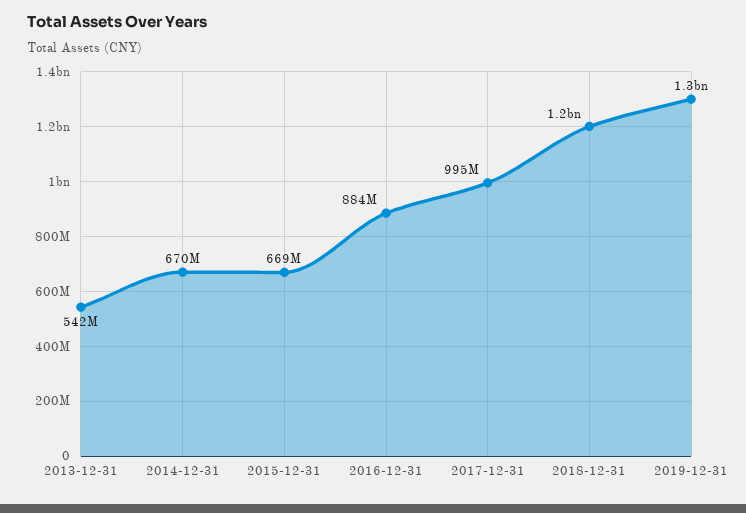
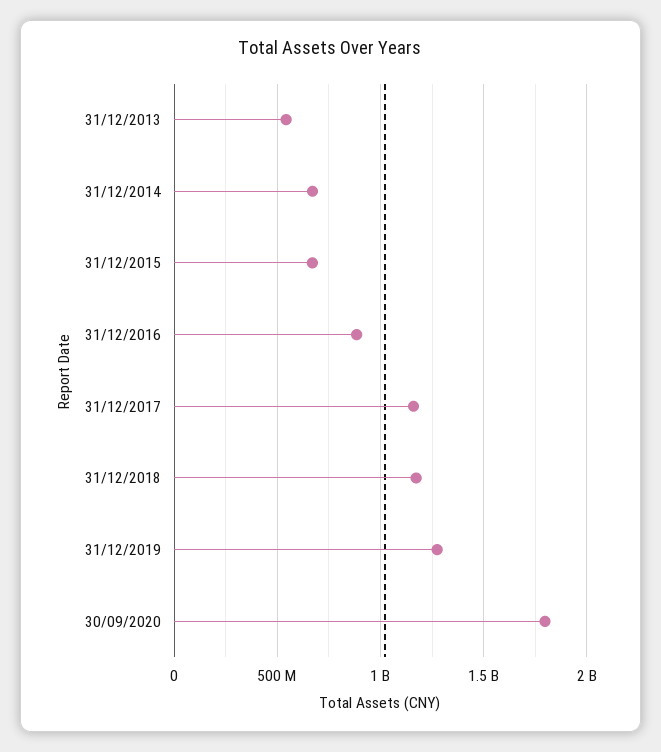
2017-12-31: 995000000 -> 1150000000
30/09/2020: none -> 1800000000

